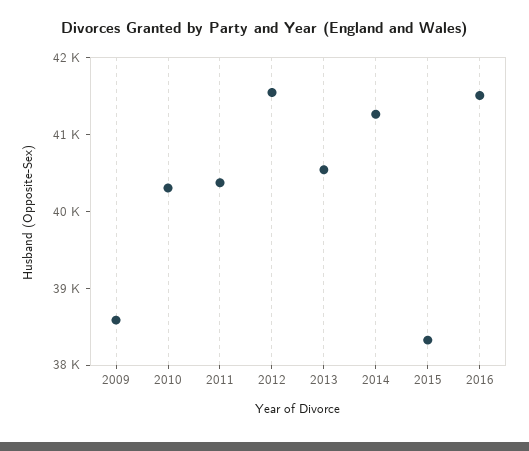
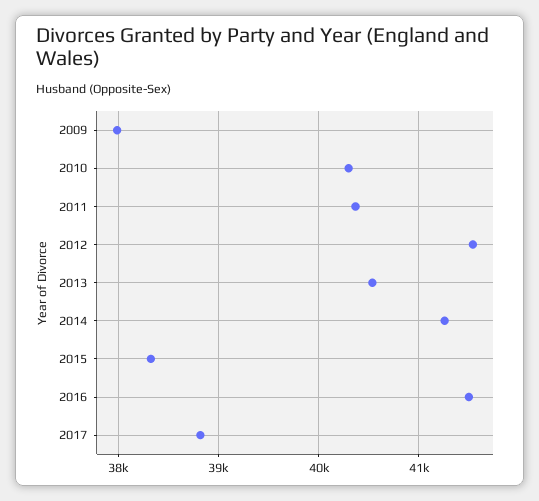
2009: 38600 -> 38000
2017: none -> 38800

